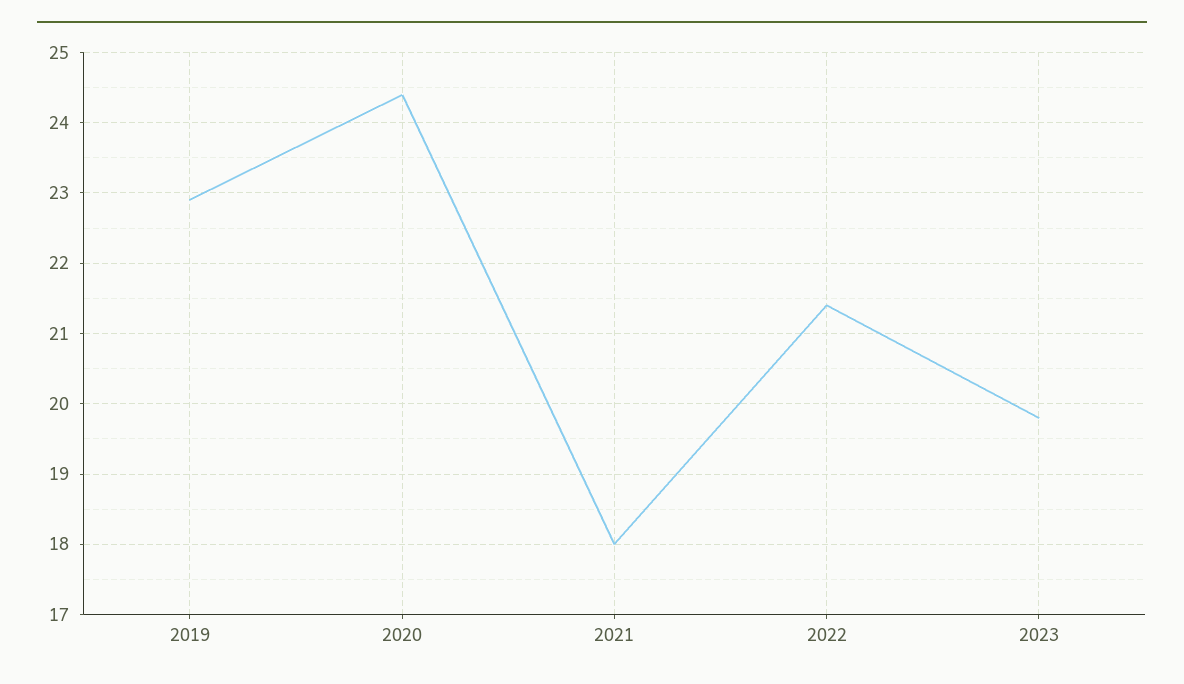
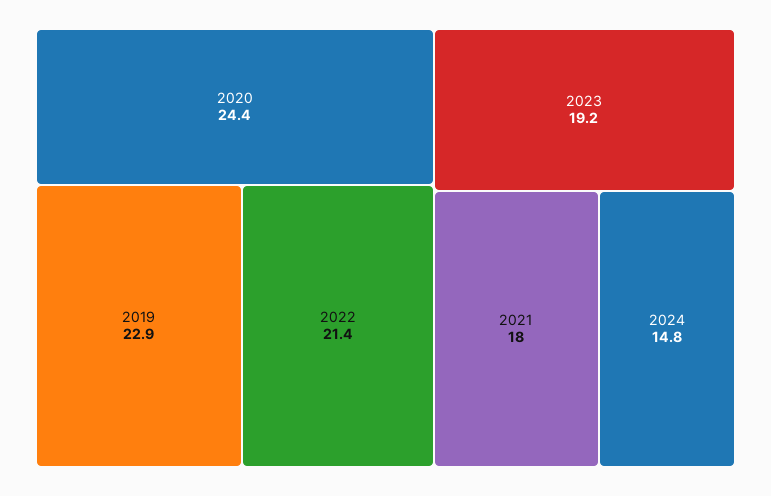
2023: 19.8 -> 19.2
2024: none -> 14.8

